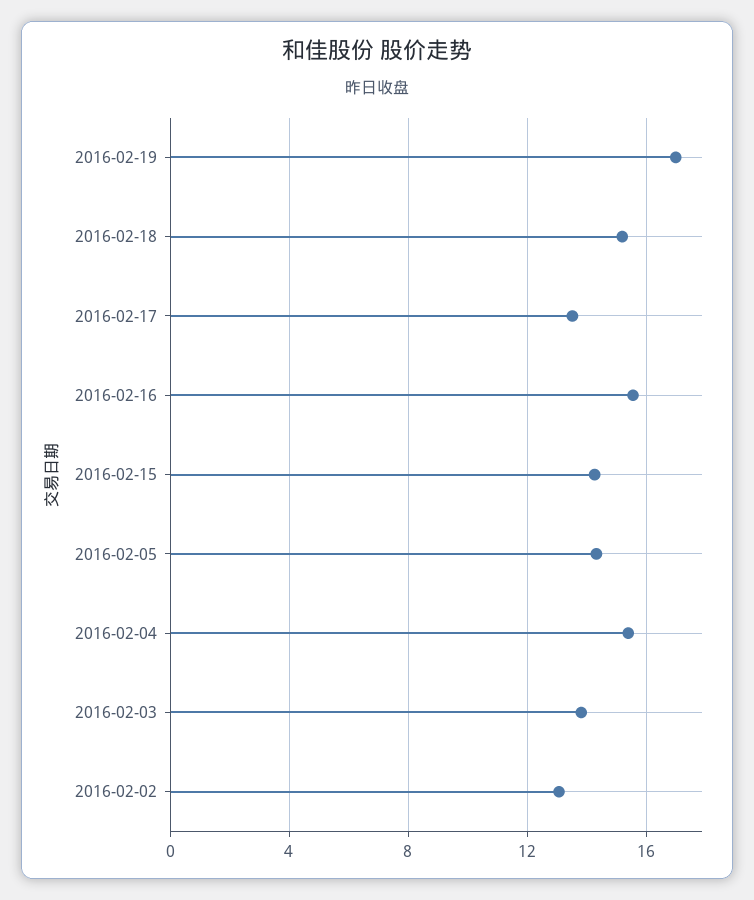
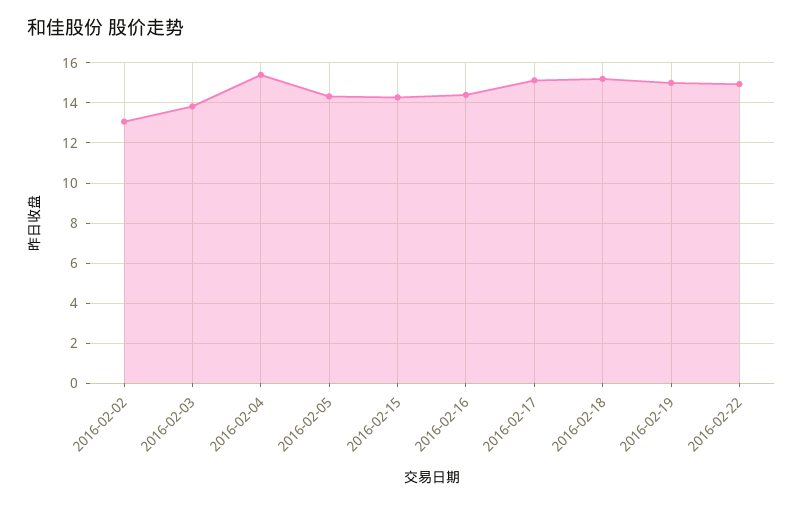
2016-02-19: 17 -> 15
2016-02-17: 13.5 -> 15
2016-02-16: 15.5 -> 14.5
2016-02-22: none -> 15

